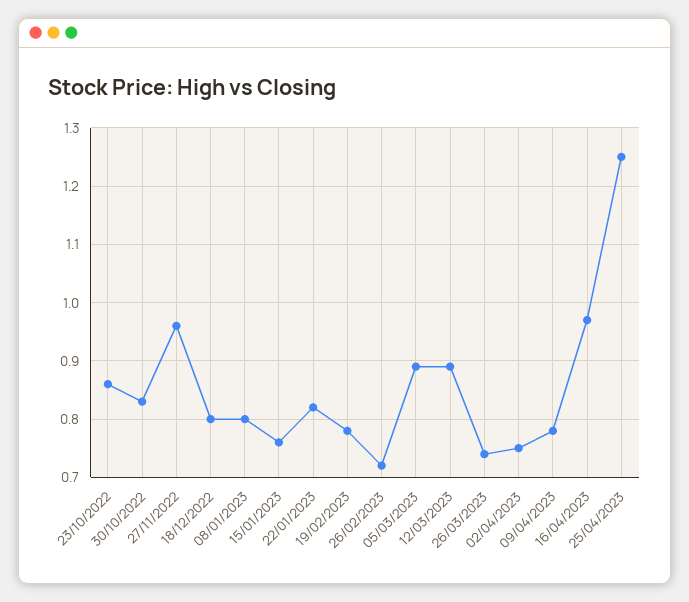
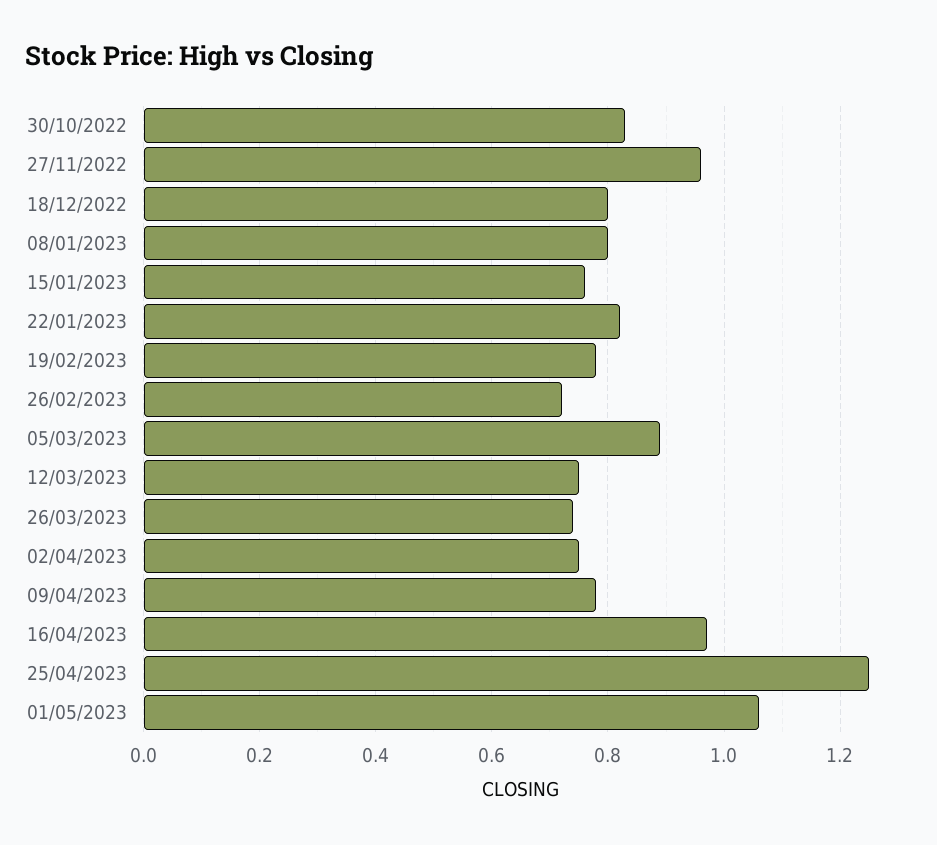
23/10/2022: 0.85 -> none
12/03/2023: 0.9 -> 0.75
01/05/2023: none -> 1.05

